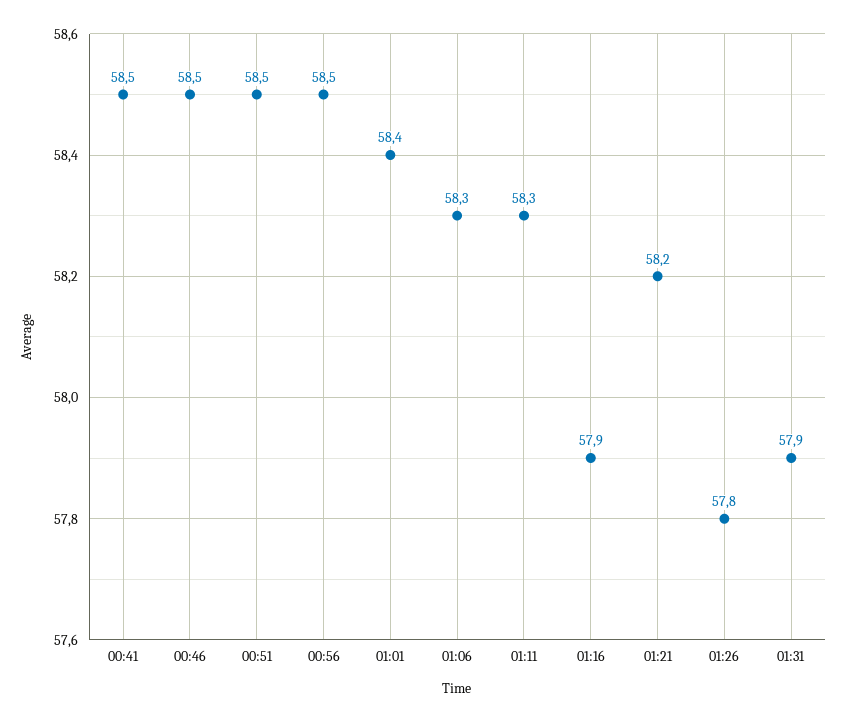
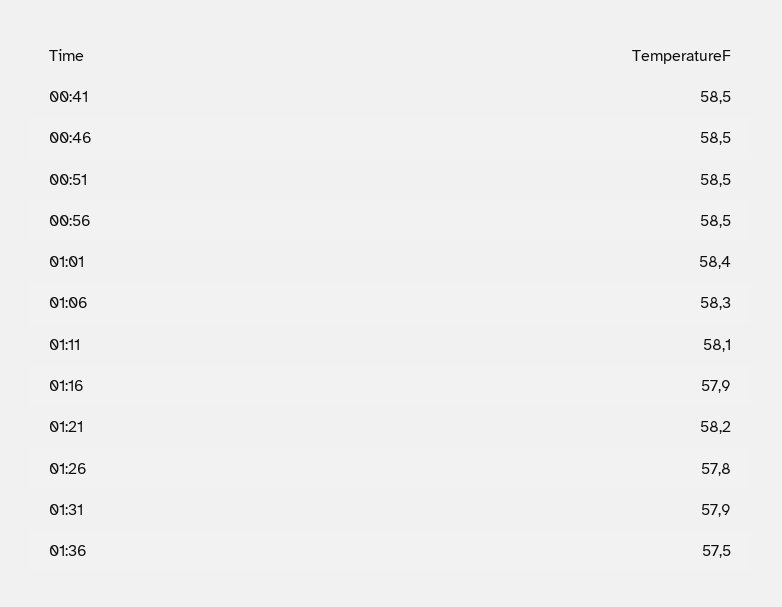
01:11: 58.3 -> 58.1
01:36: none -> 57.5

